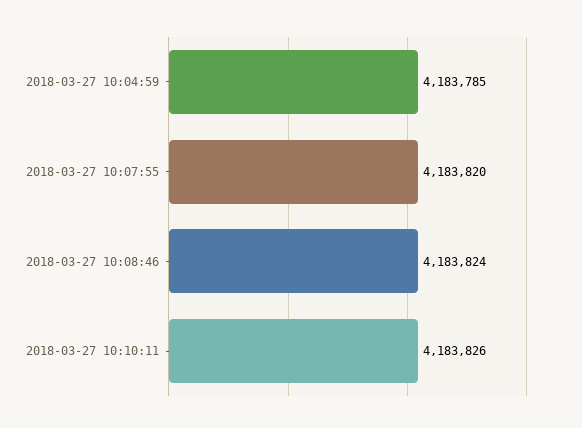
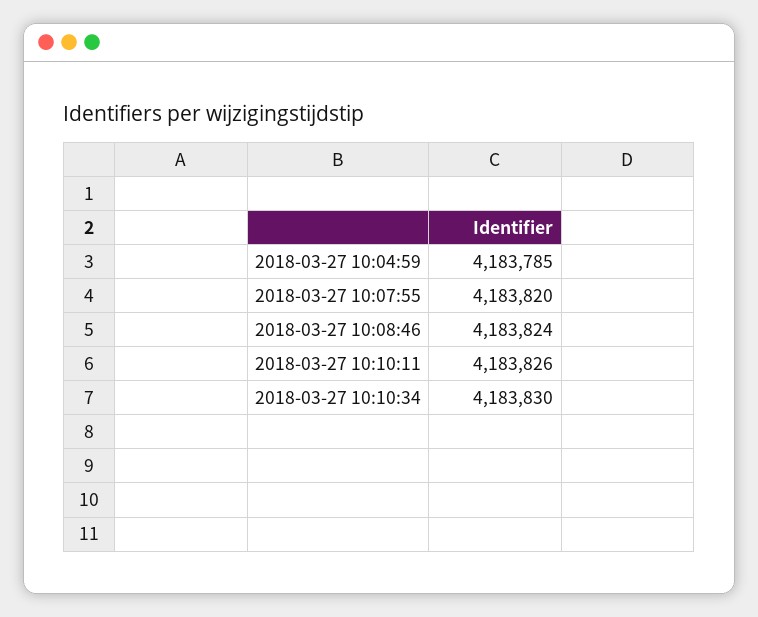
2018-03-27 10:10:34: none -> 4183830

